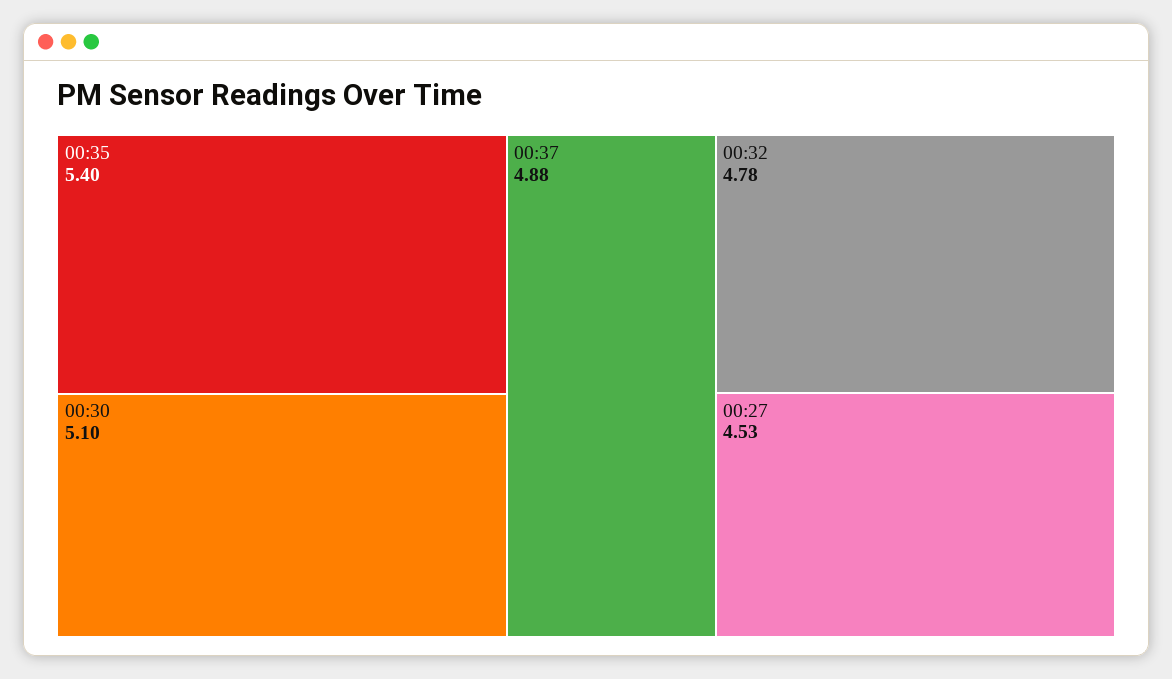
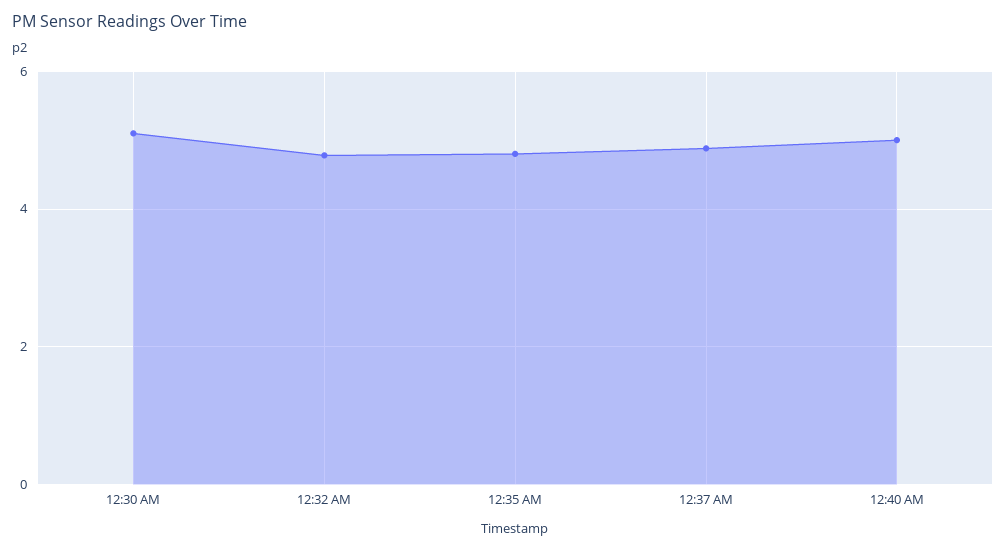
00:35: 5.4 -> 4.8
00:27: 4.53 -> none
12:40 AM: none -> 5

